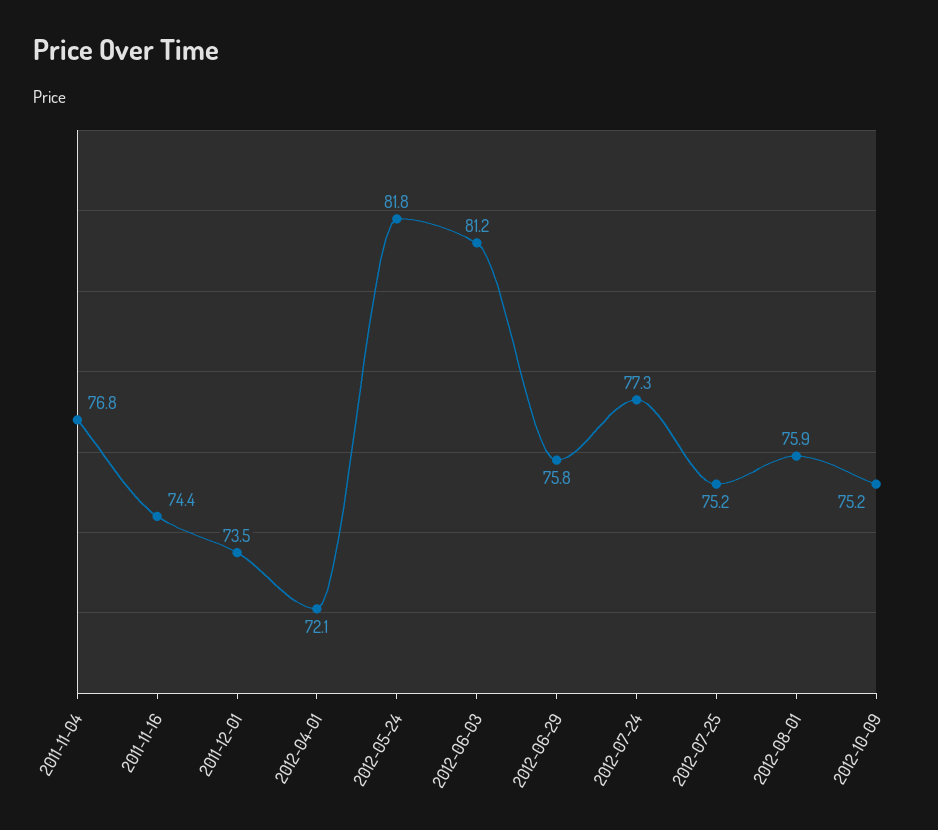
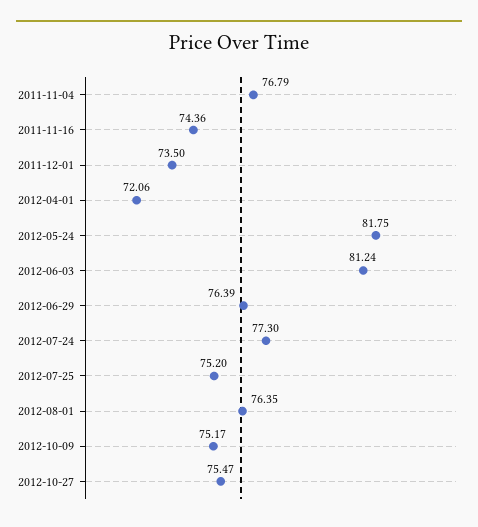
2012-06-29: 75.8 -> 76.39
2012-08-01: 75.9 -> 76.35
2012-10-27: none -> 75.47

